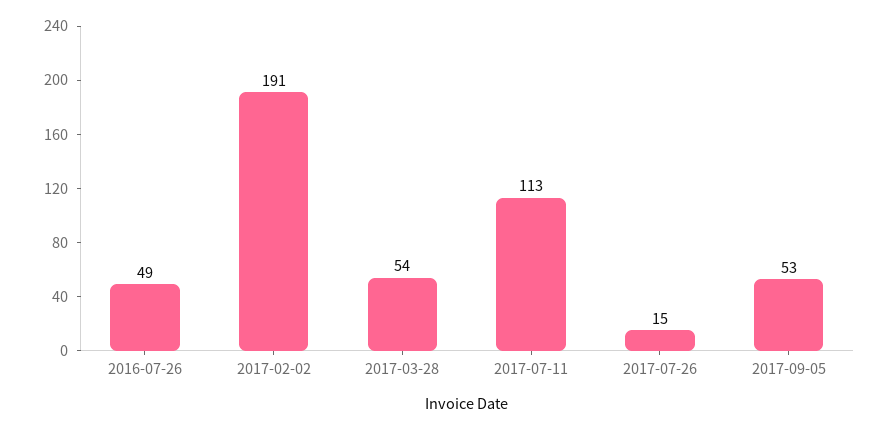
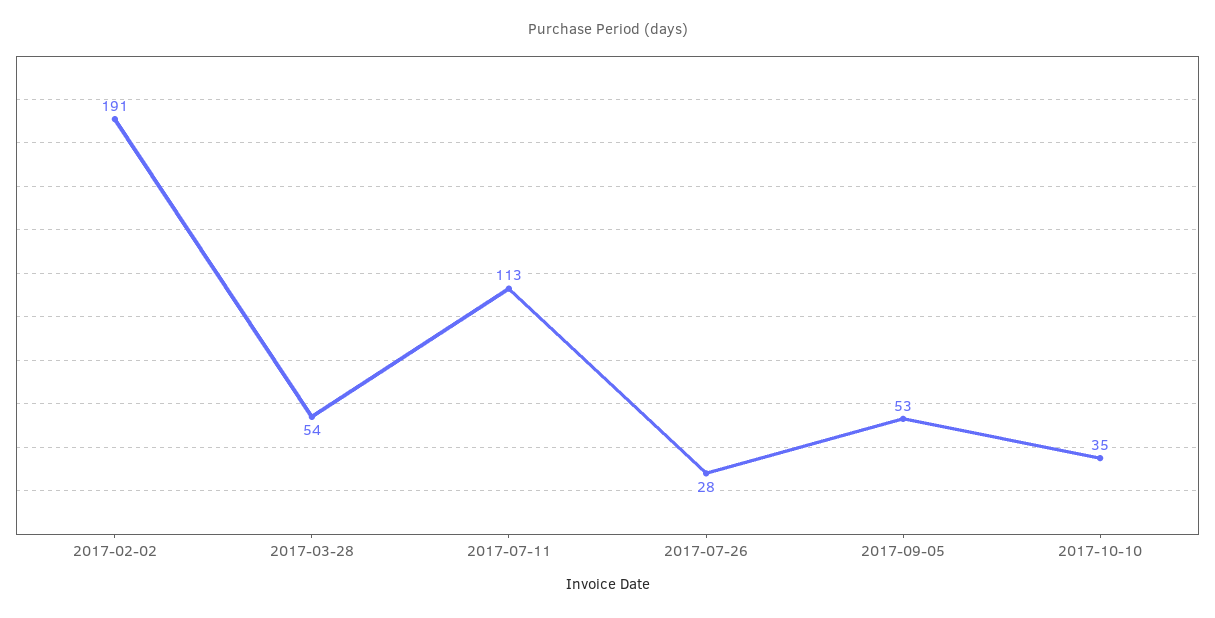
2016-07-26: 49 -> none
2017-07-26: 15 -> 28
2017-10-10: none -> 35

